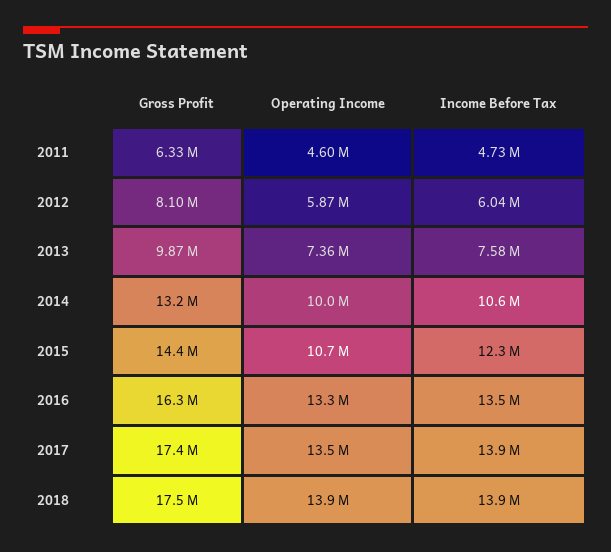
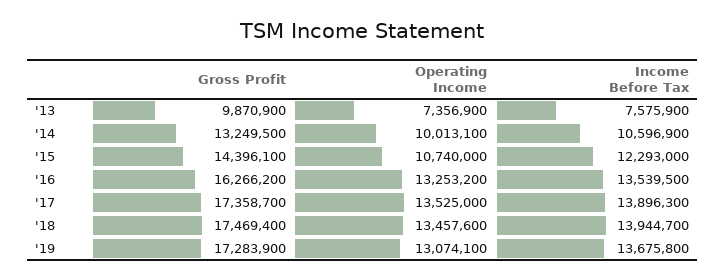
Gross Profit, 2011: 6330000 -> none
Operating Income, 2011: 4600000 -> none
Income Before Tax, 2011: 4730000 -> none
Gross Profit, 2012: 8100000 -> none
Operating Income, 2012: 5870000 -> none
Income Before Tax, 2012: 6040000 -> none
Operating Income, 2018: 13900000 -> 13457600
Gross Profit, '19: none -> 17283900
Operating Income, '19: none -> 13074100
Income Before Tax, '19: none -> 13675800

